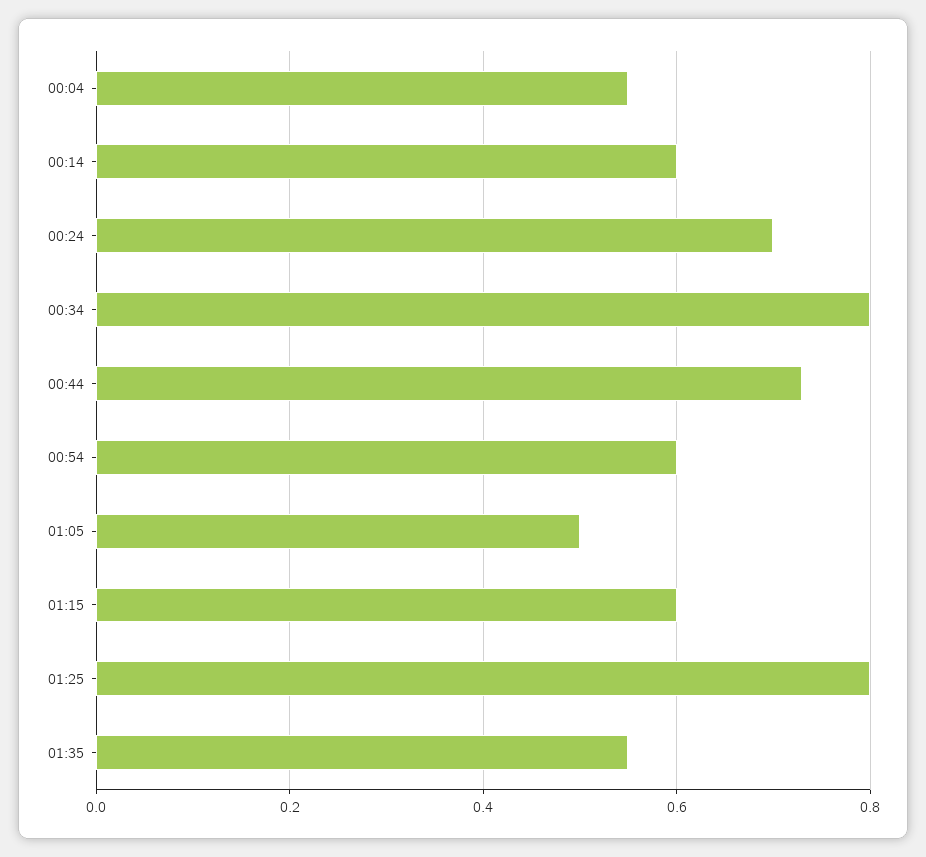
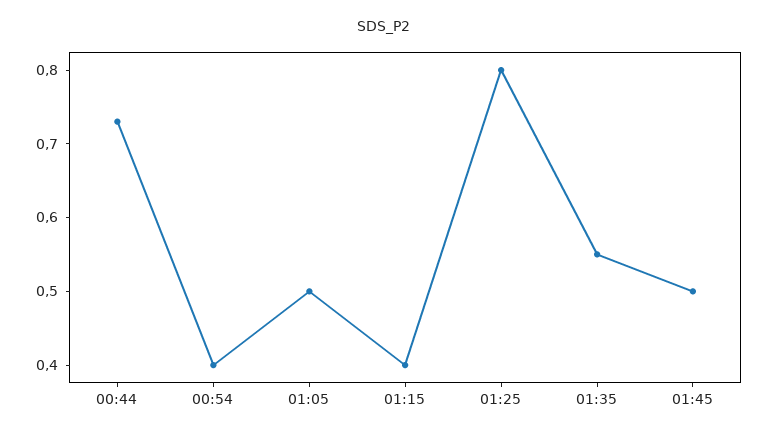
00:04: 0.55 -> none
00:14: 0.6 -> none
00:24: 0.7 -> none
00:34: 0.8 -> none
00:54: 0.6 -> 0.4
01:15: 0.6 -> 0.4
01:45: none -> 0.5

